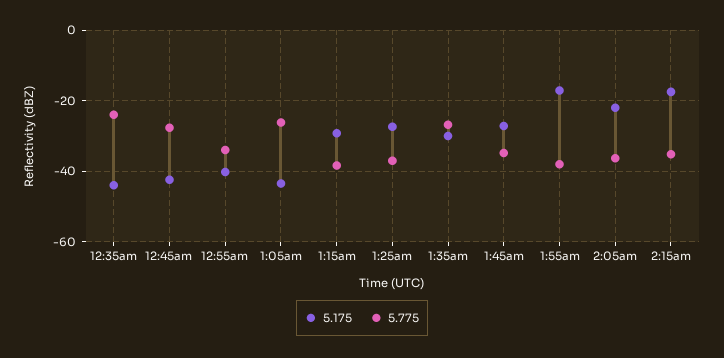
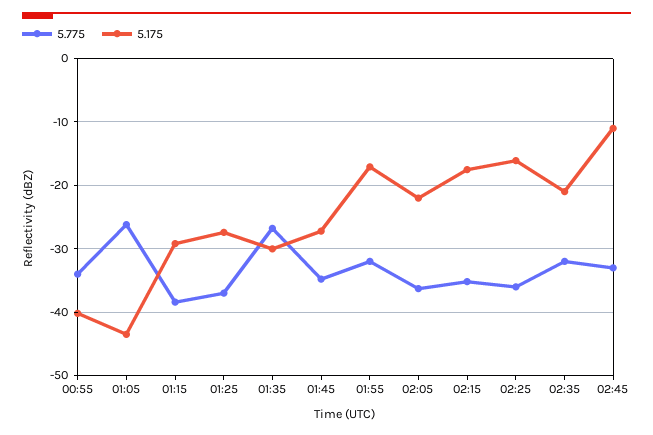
5.175, 12:35am: -44 -> none
5.775, 12:35am: -24 -> none
5.175, 12:45am: -42 -> none
5.775, 12:45am: -28 -> none
5.775, 1:55am: -38 -> -32
5.775, 02:25: none -> -36
5.175, 02:25: none -> -16
5.775, 02:35: none -> -32
5.175, 02:35: none -> -21
5.775, 02:45: none -> -33
5.175, 02:45: none -> -11

